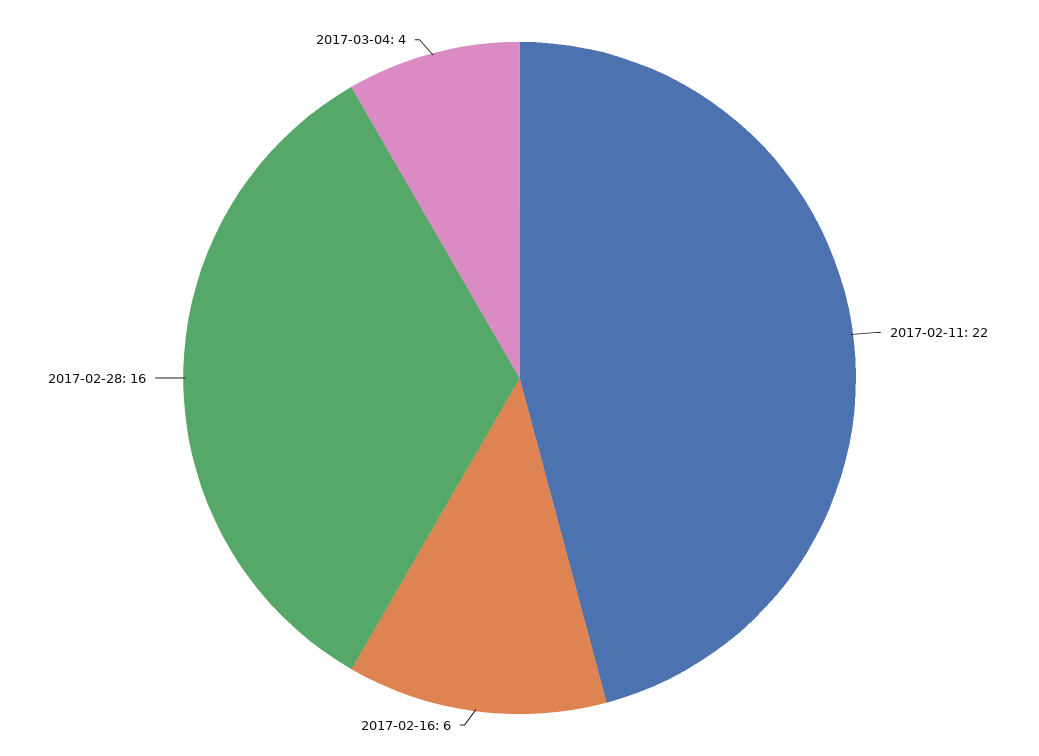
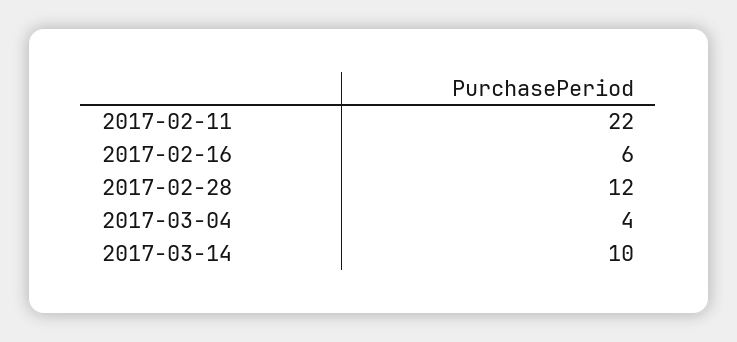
2017-02-28: 16 -> 12
2017-03-14: none -> 10

